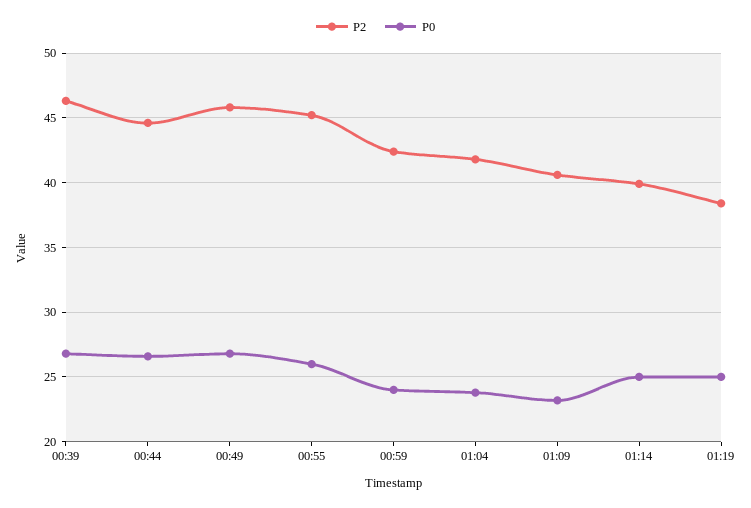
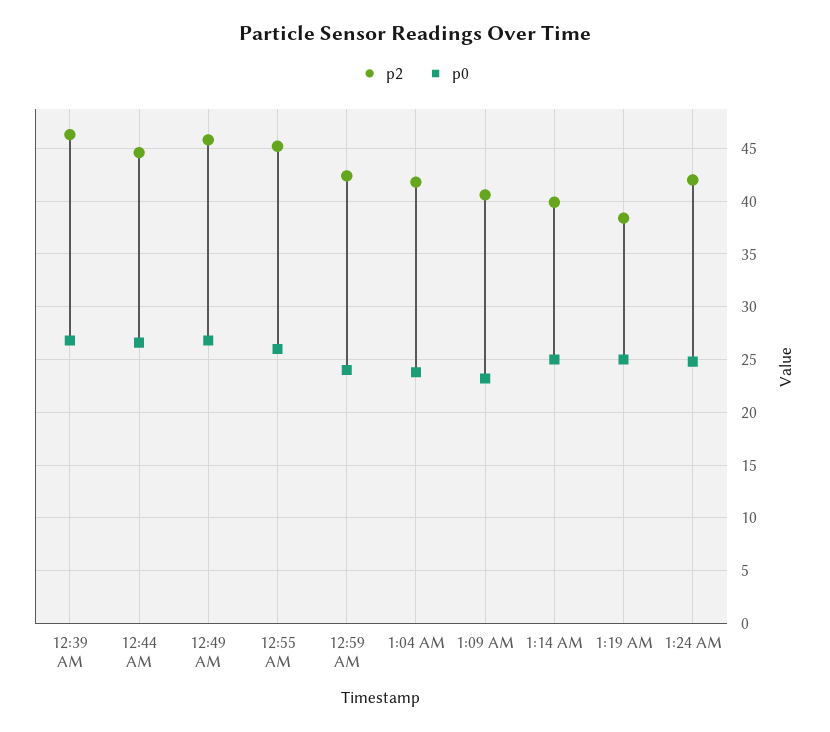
P2, 1:24 AM: none -> 42
P0, 1:24 AM: none -> 25

